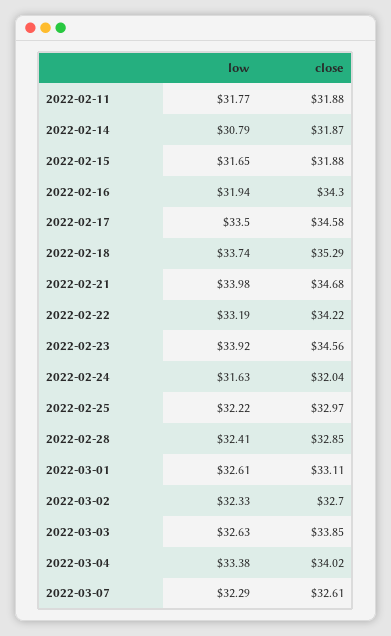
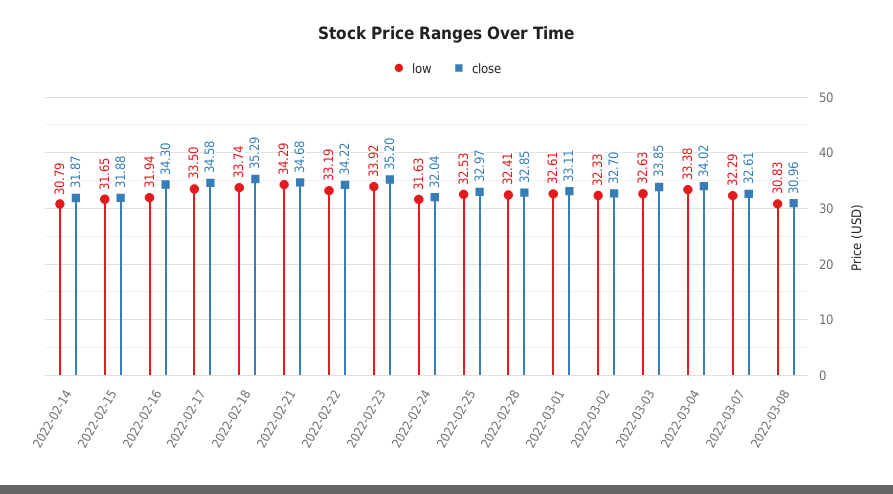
low, 2022-02-11: 31.77 -> none
close, 2022-02-11: 31.88 -> none
low, 2022-02-21: 33.98 -> 34.29
close, 2022-02-23: 34.56 -> 35.2
low, 2022-02-25: 32.22 -> 32.53
low, 2022-03-08: none -> 30.83
close, 2022-03-08: none -> 30.96

